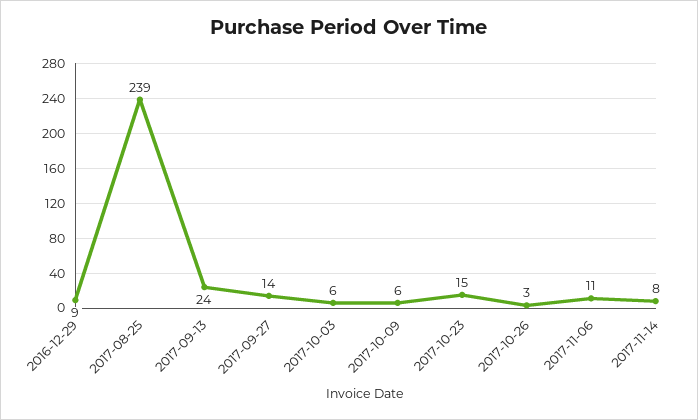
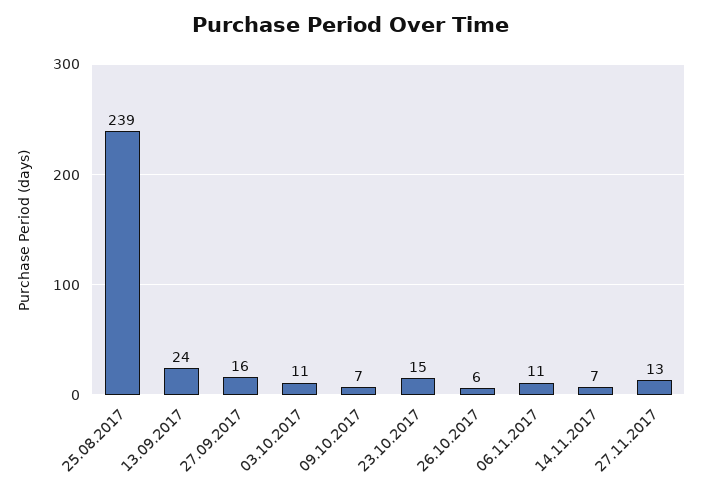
2016-12-29: 9 -> none
2017-09-27: 14 -> 16
2017-10-03: 6 -> 11
2017-10-09: 6 -> 7
2017-10-26: 3 -> 6
2017-11-14: 8 -> 7
27.11.2017: none -> 13

